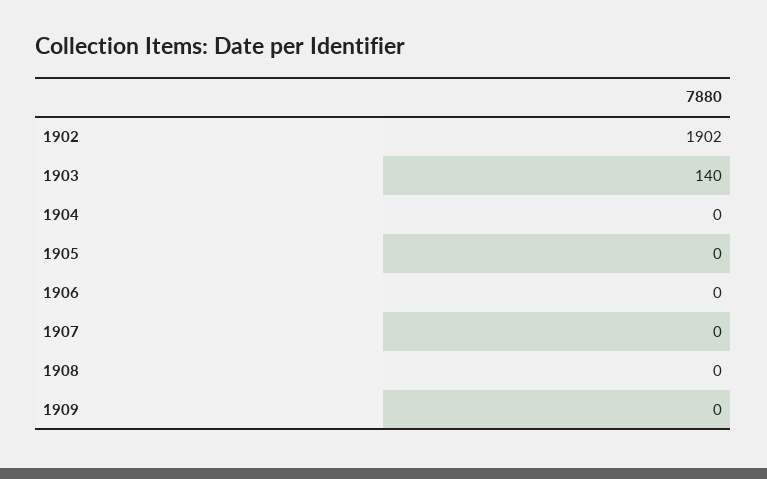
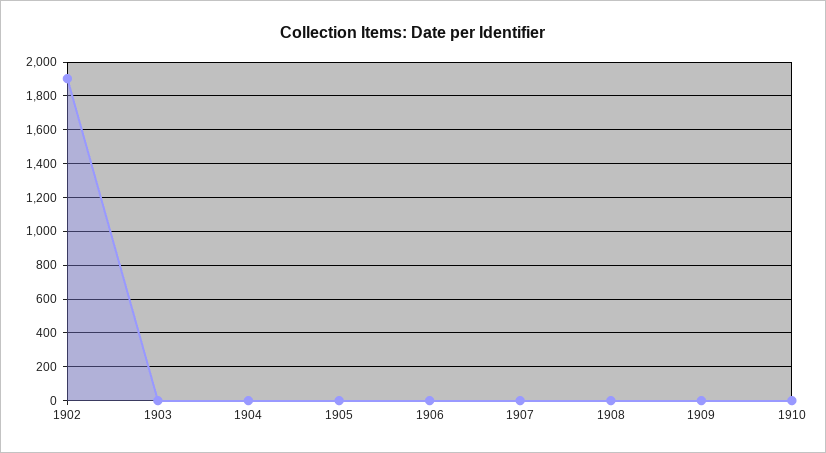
1903: 140 -> 0
1910: none -> 0

